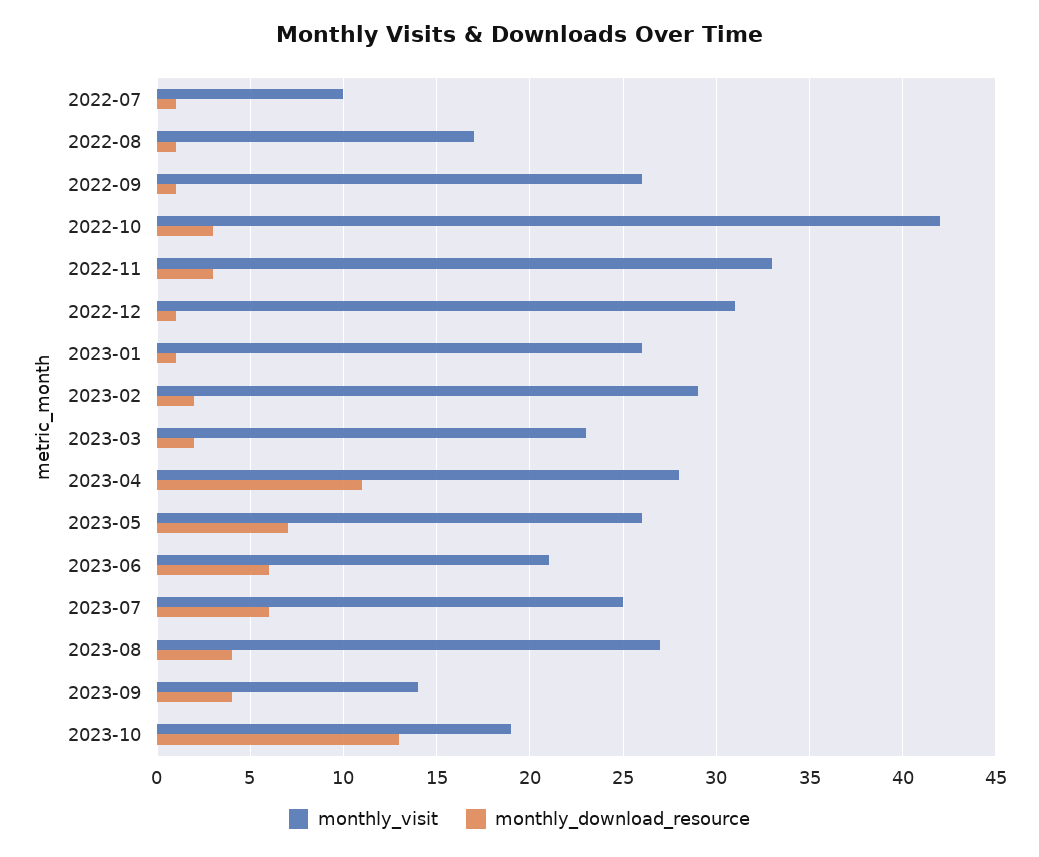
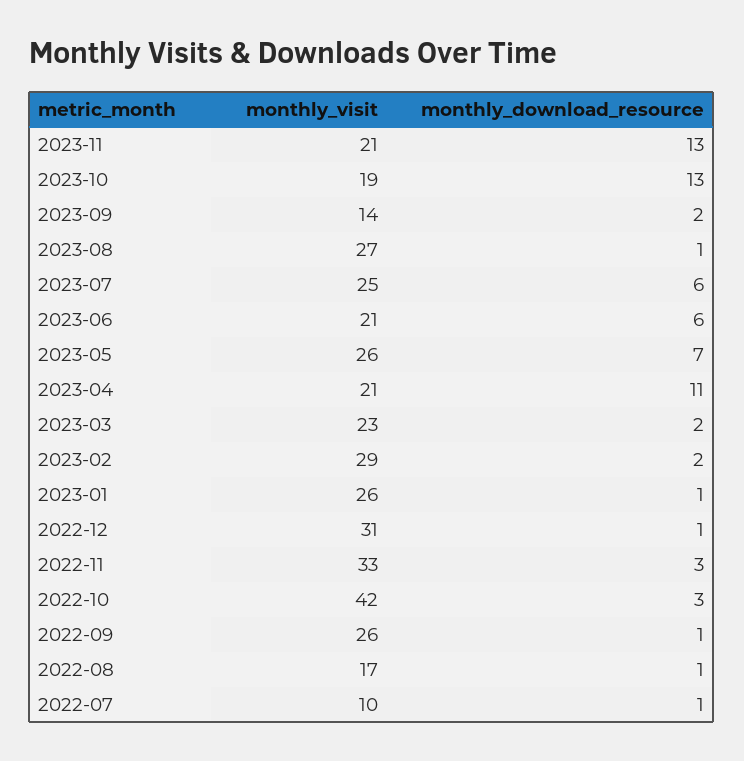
monthly_visit, 2023-04: 28 -> 21
monthly_download_resource, 2023-08: 4 -> 1
monthly_download_resource, 2023-09: 4 -> 2
monthly_visit, 2023-11: none -> 21
monthly_download_resource, 2023-11: none -> 13

